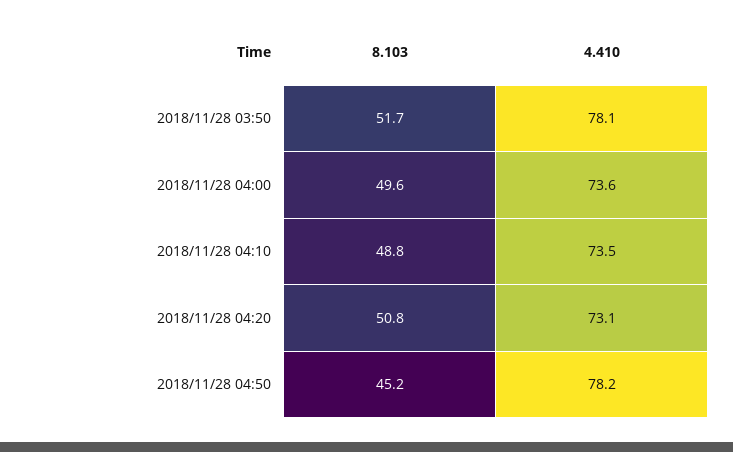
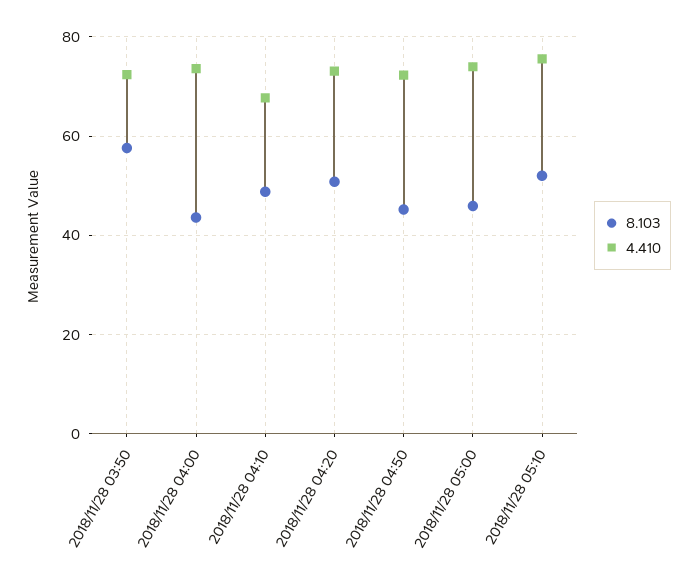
8.103, 2018/11/28 03:50: 51.7 -> 58
4.410, 2018/11/28 03:50: 78.1 -> 72
8.103, 2018/11/28 04:00: 49.6 -> 44
4.410, 2018/11/28 04:10: 73.5 -> 68
4.410, 2018/11/28 04:50: 78.2 -> 72
8.103, 2018/11/28 05:00: none -> 46
4.410, 2018/11/28 05:00: none -> 74
8.103, 2018/11/28 05:10: none -> 52
4.410, 2018/11/28 05:10: none -> 76

